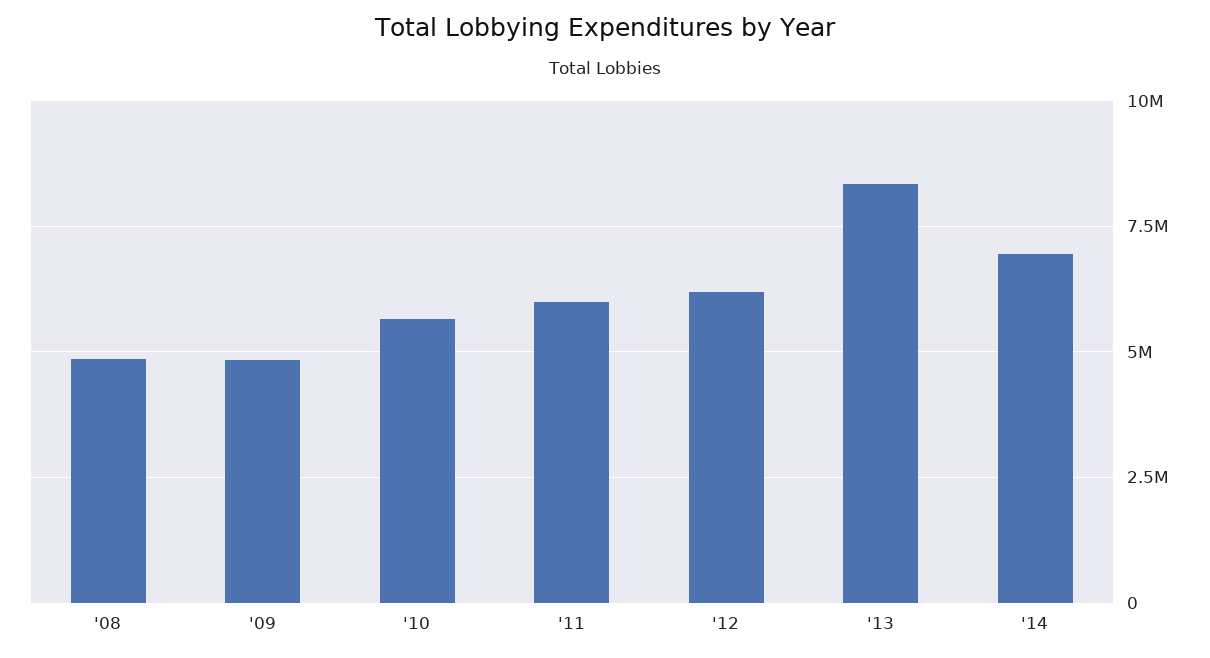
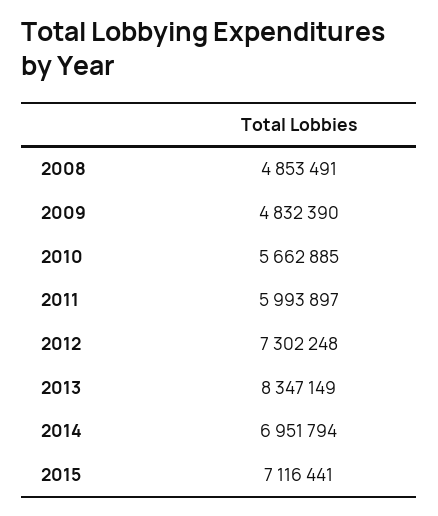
'12: 6250000 -> 7302248
2015: none -> 7116441

